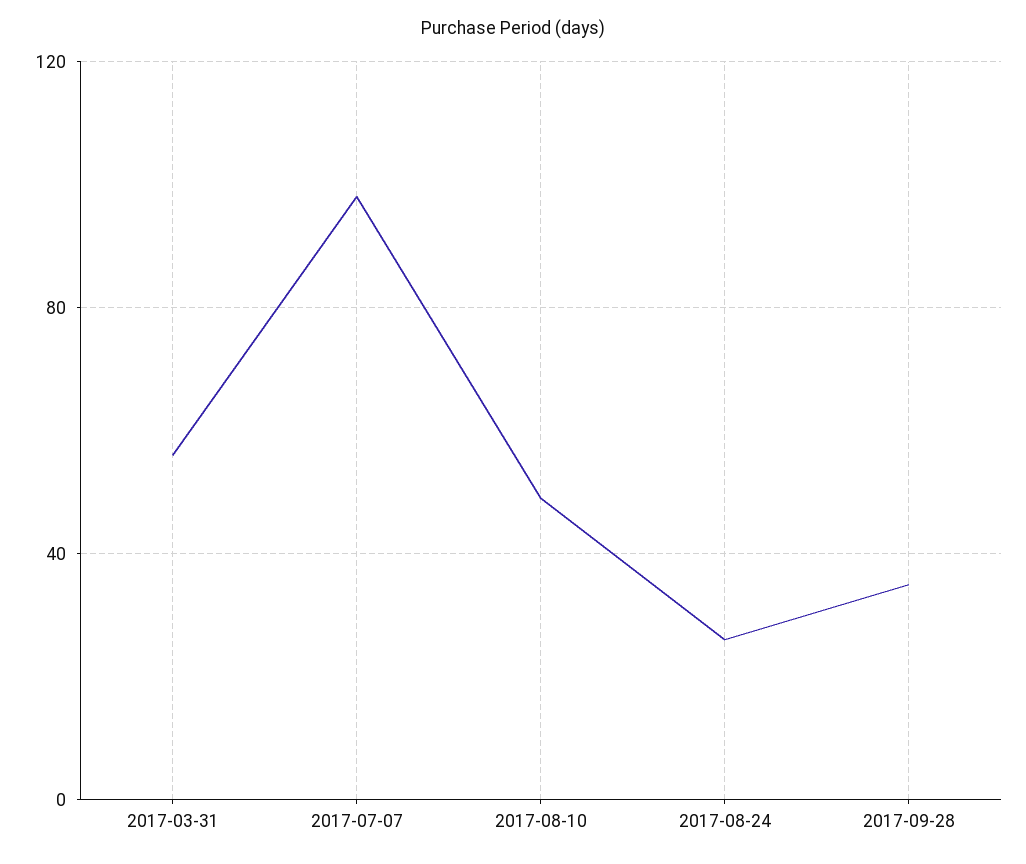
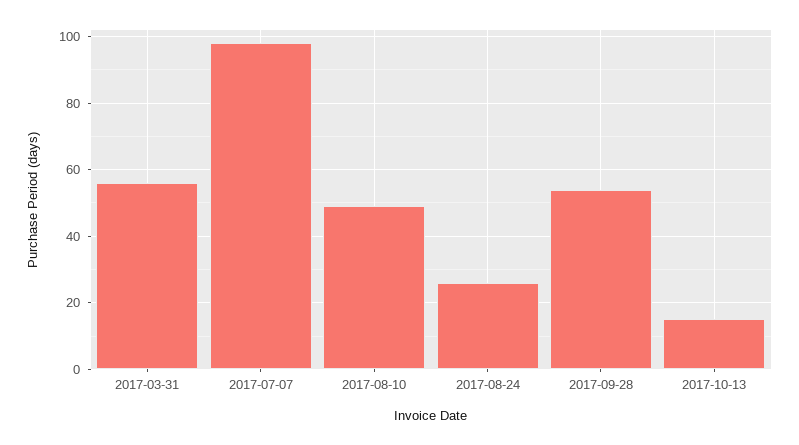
2017-09-28: 35 -> 55
2017-10-13: none -> 15

